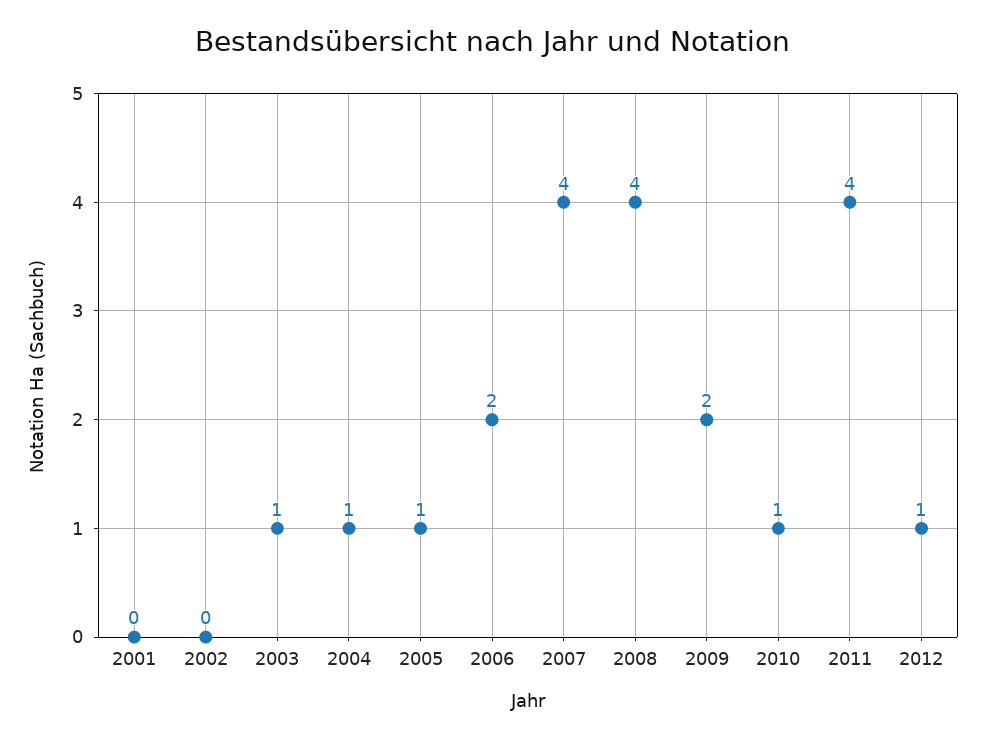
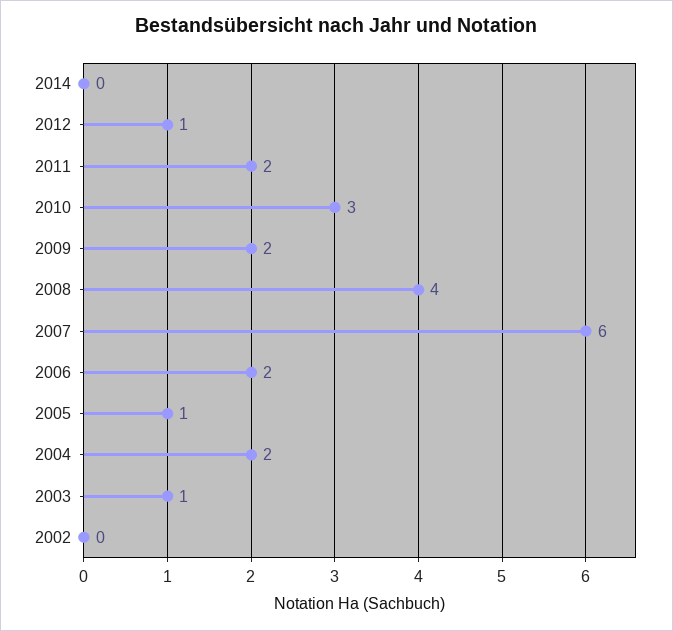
2001: 0 -> none
2004: 1 -> 2
2007: 4 -> 6
2010: 1 -> 3
2011: 4 -> 2
2014: none -> 0

